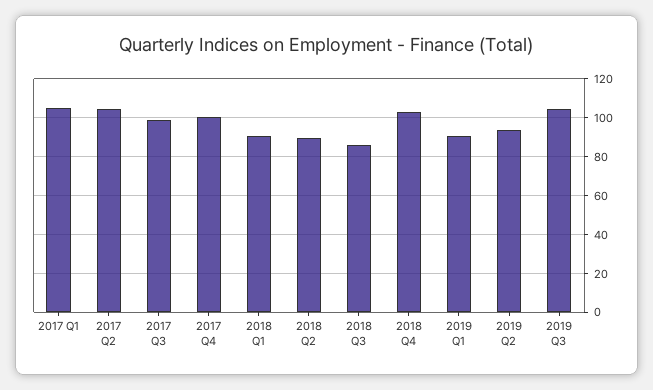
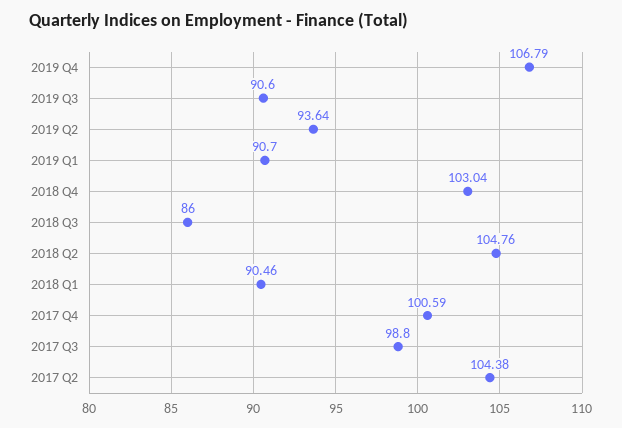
2017 Q1: 105 -> none
2018 Q2: 90 -> 104.76
2019 Q3: 105 -> 90.6
2019 Q4: none -> 106.79

